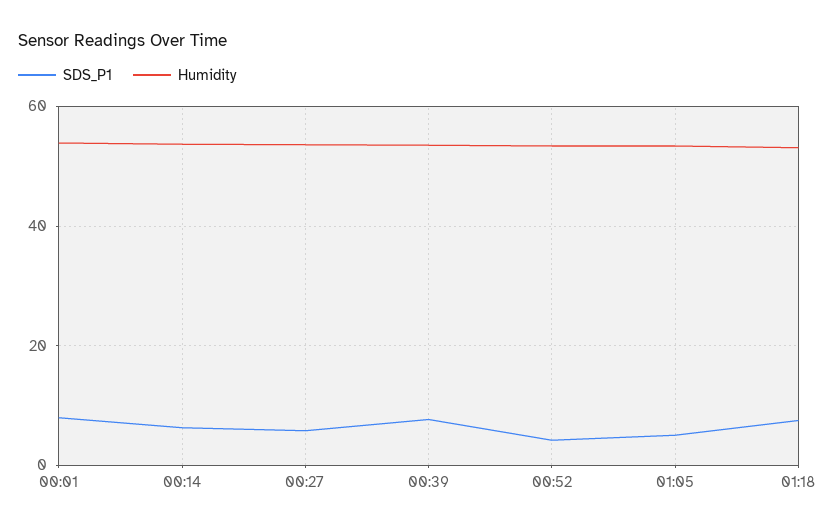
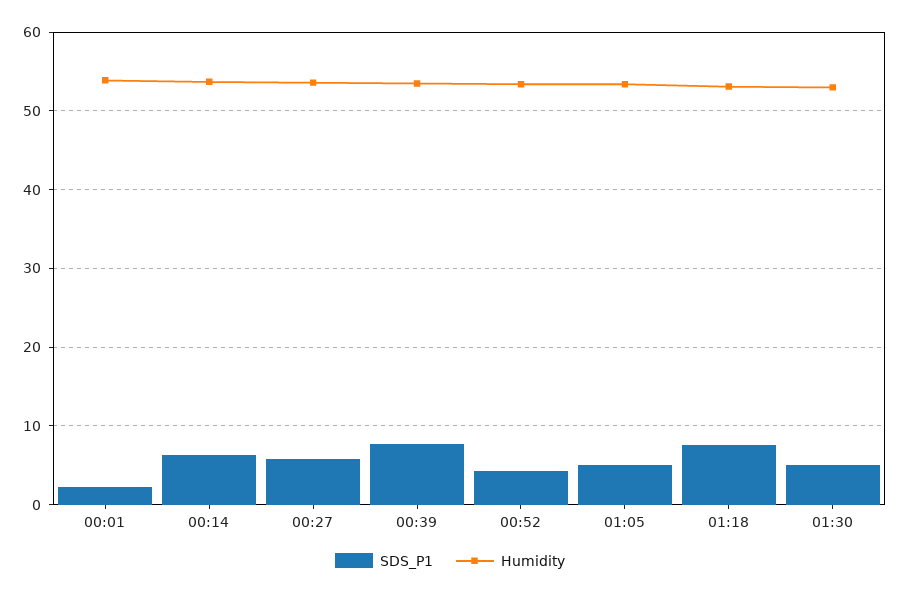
SDS_P1, 00:01: 8 -> 2
SDS_P1, 01:30: none -> 5
Humidity, 01:30: none -> 53

